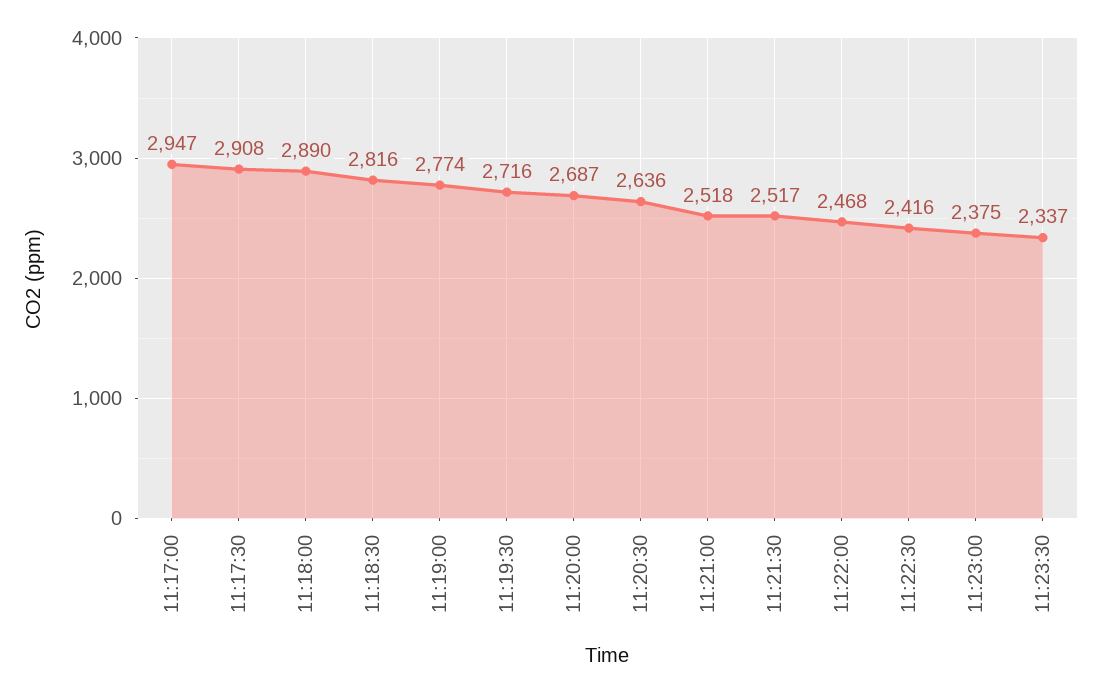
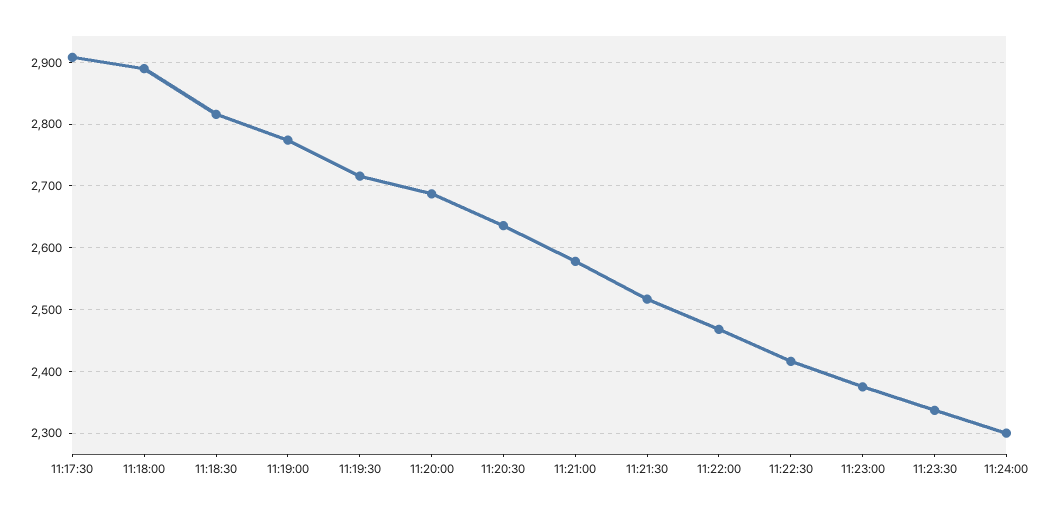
11:17:00: 2947 -> none
11:21:00: 2518 -> 2580
11:24:00: none -> 2300

